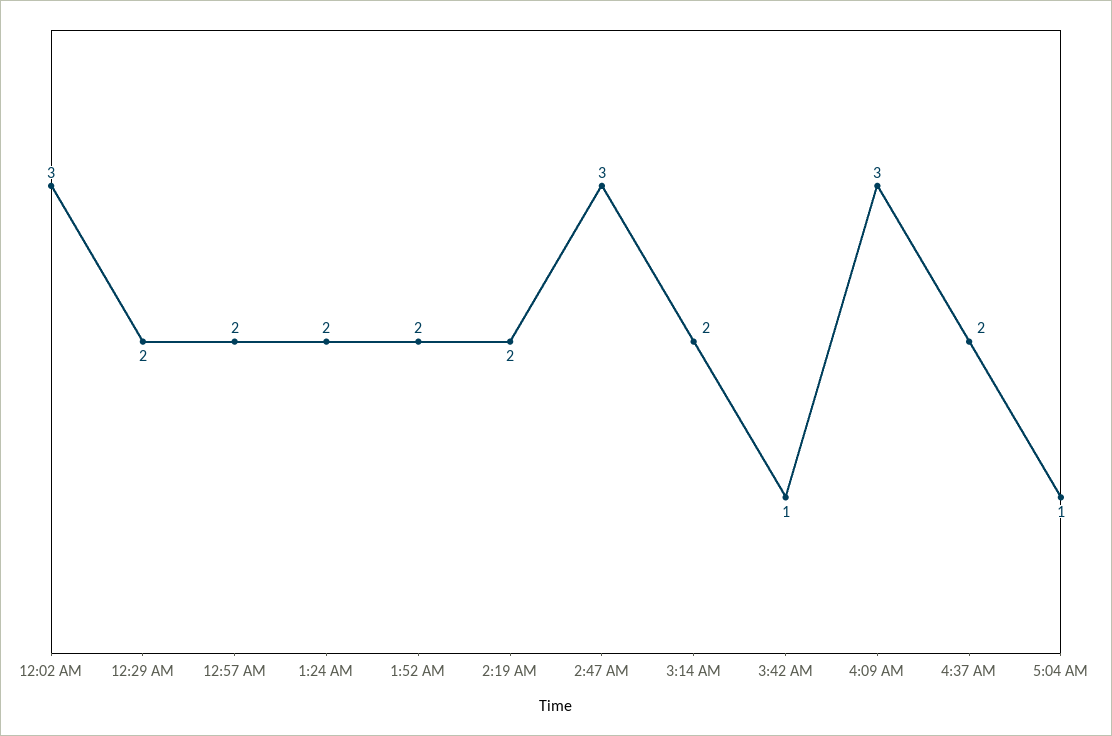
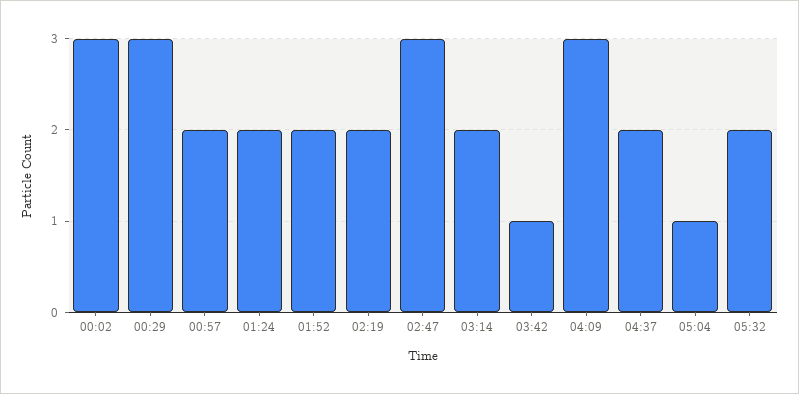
12:29 AM: 2 -> 3
05:32: none -> 2

